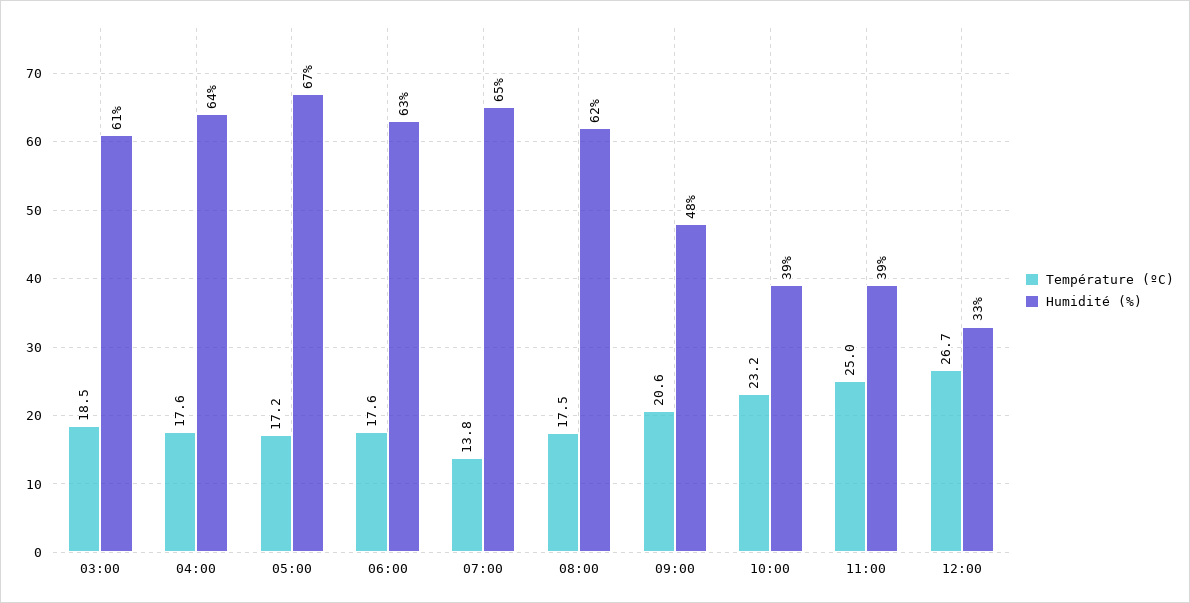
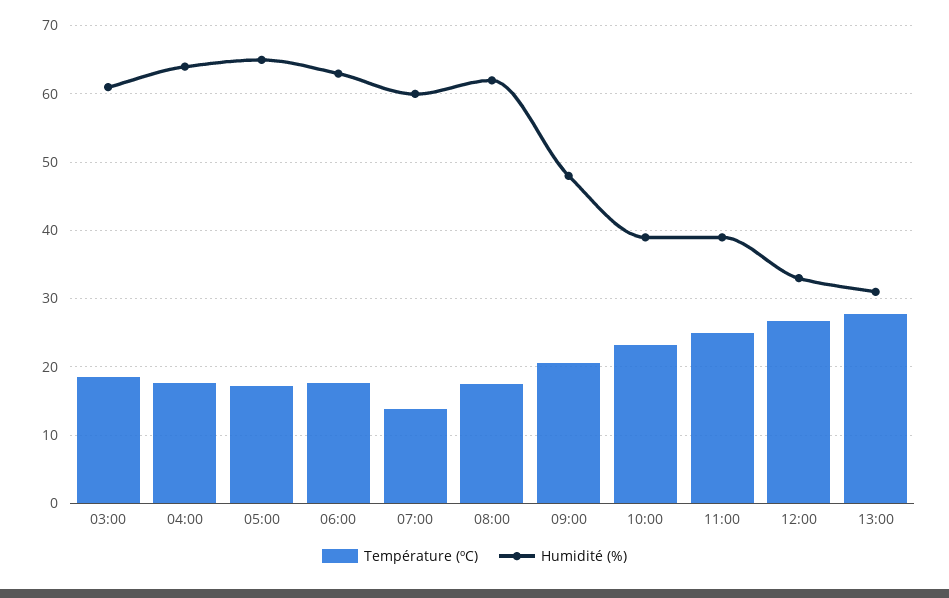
Humidité (%), 05:00: 67 -> 65
Humidité (%), 07:00: 65 -> 60
Température (ºC), 13:00: none -> 28
Humidité (%), 13:00: none -> 31

